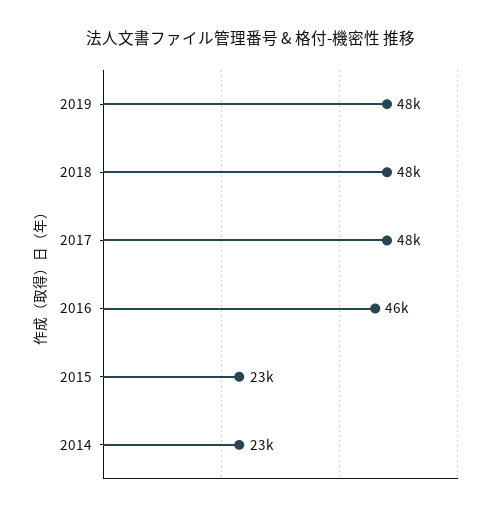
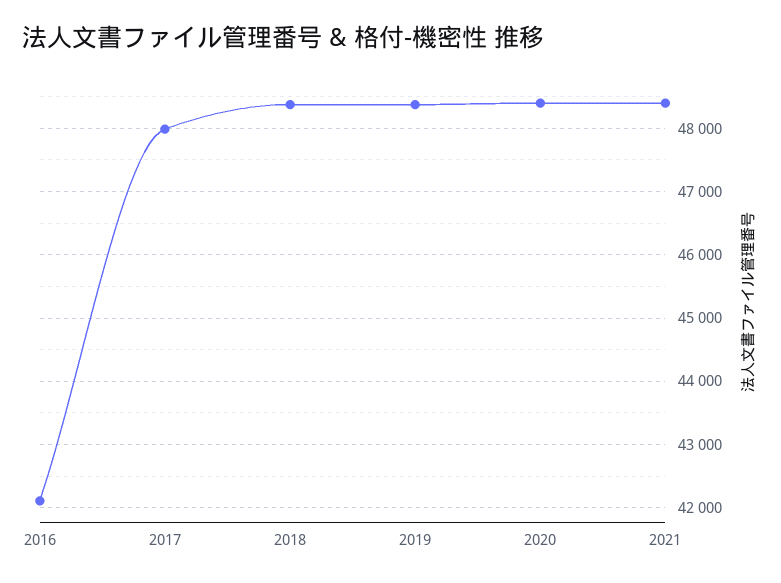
2016: 46000 -> 42100
2015: 23000 -> none
2014: 23000 -> none
2020: none -> 48400
2021: none -> 48400

